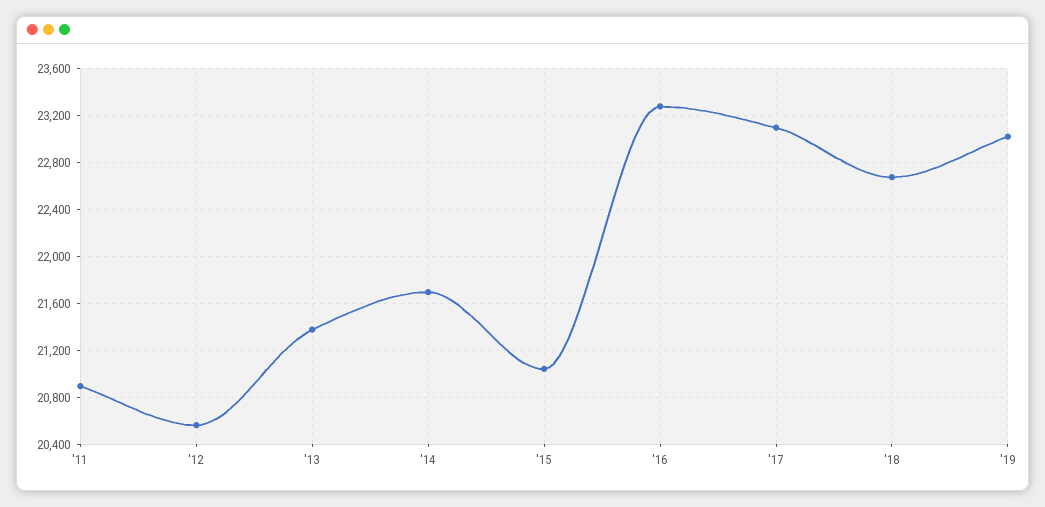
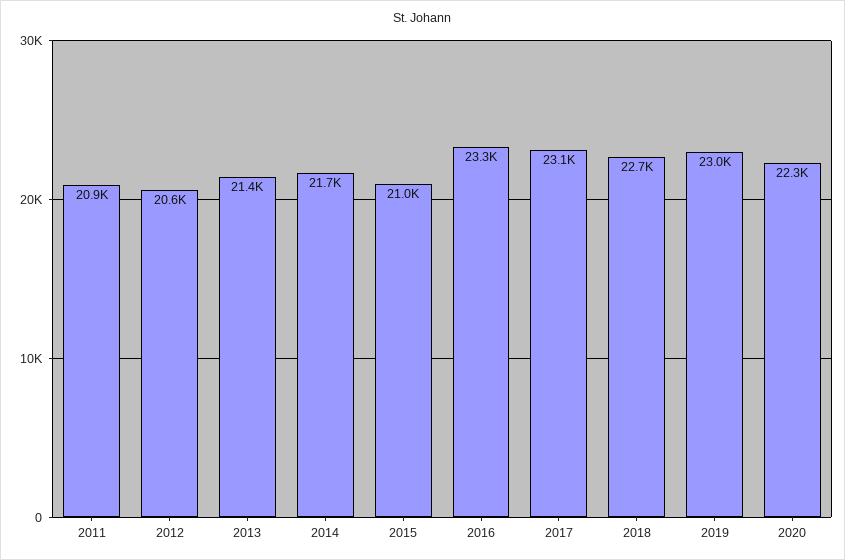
2020: none -> 22300

